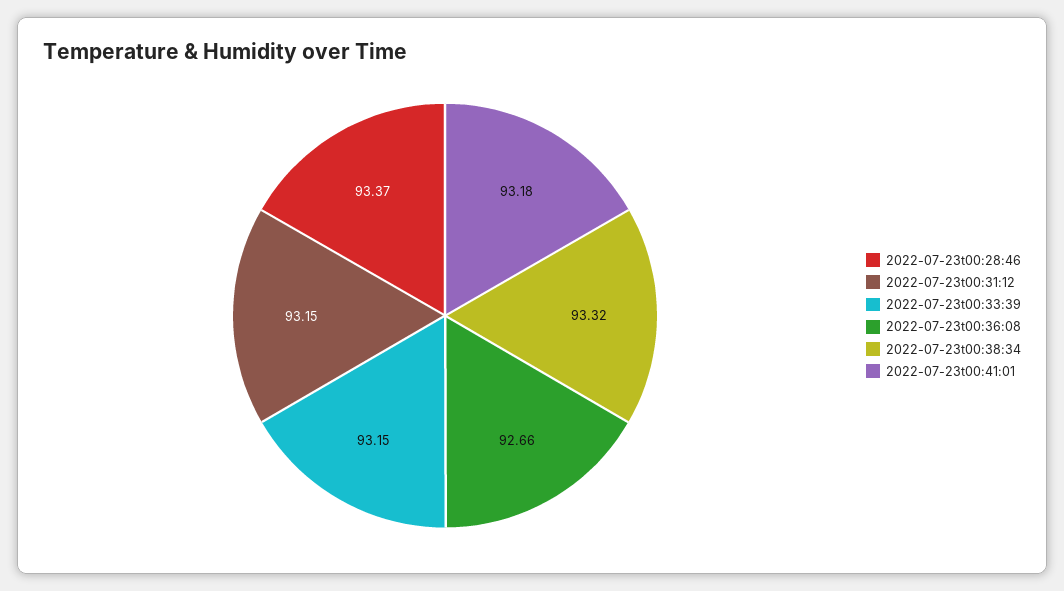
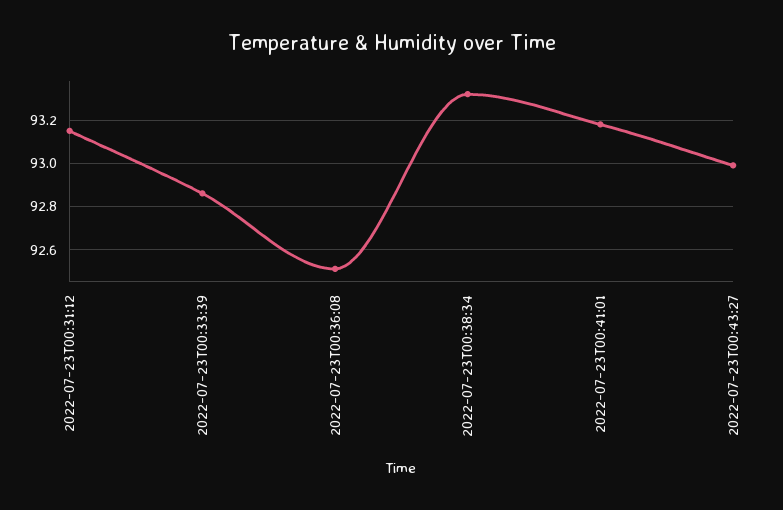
2022-07-23t00:28:46: 93.37 -> none
2022-07-23t00:33:39: 93.15 -> 92.85
2022-07-23t00:36:08: 92.66 -> 92.5
2022-07-23T00:43:27: none -> 93

